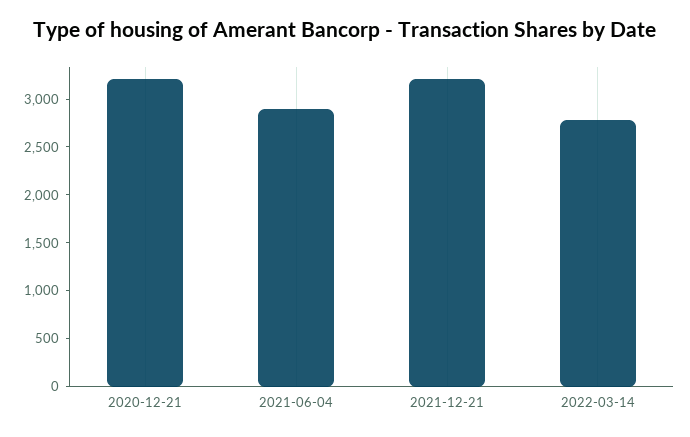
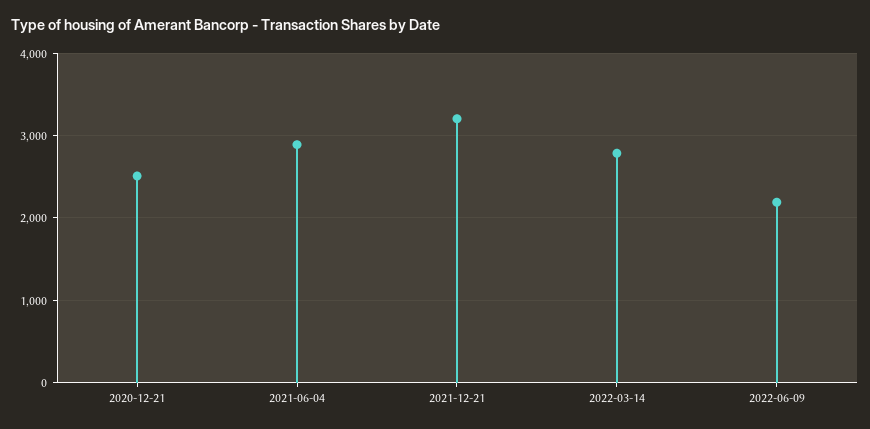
2020-12-21: 3200 -> 2500
2022-06-09: none -> 2200

